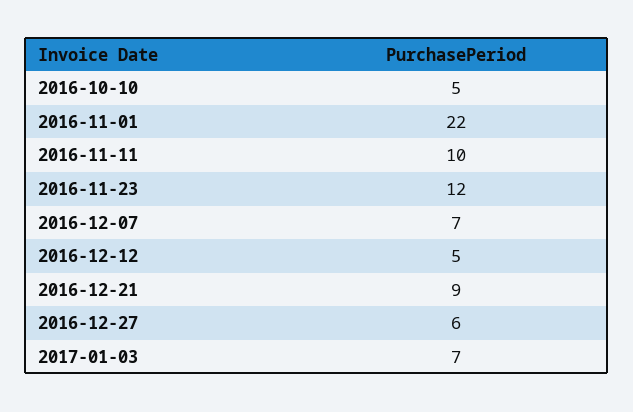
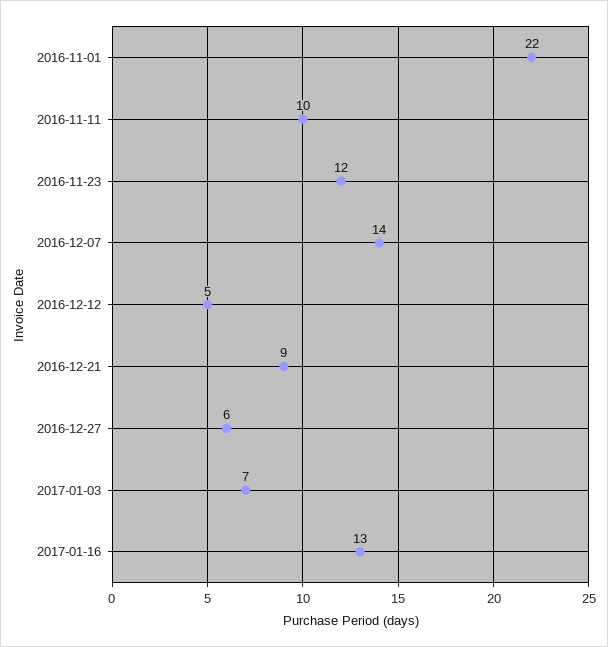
2016-10-10: 5 -> none
2016-12-07: 7 -> 14
2017-01-16: none -> 13

